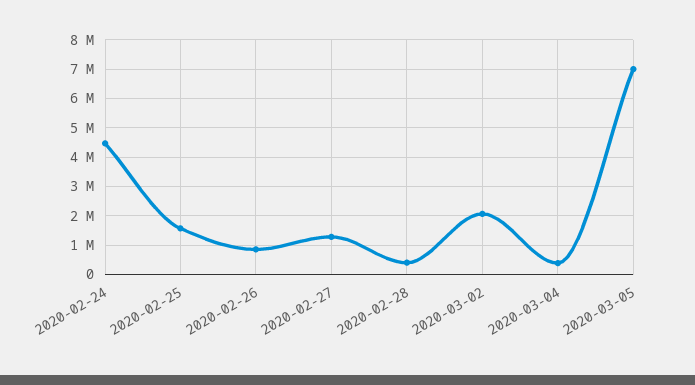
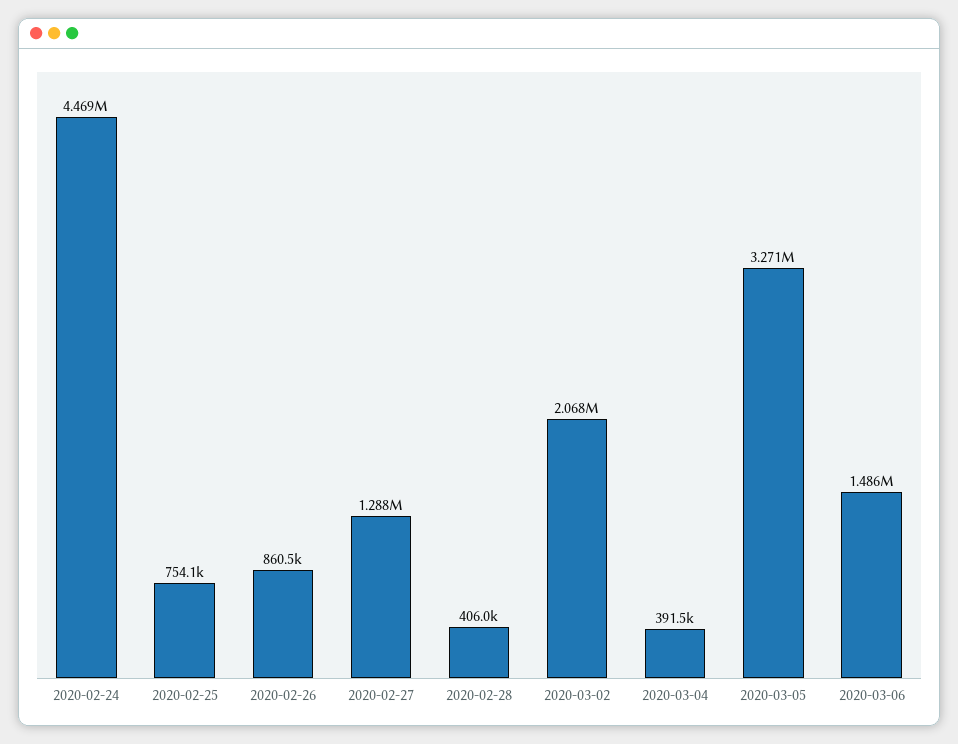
2020-02-25: 1500000 -> 754100
2020-03-05: 7000000 -> 3271000
2020-03-06: none -> 1486000

